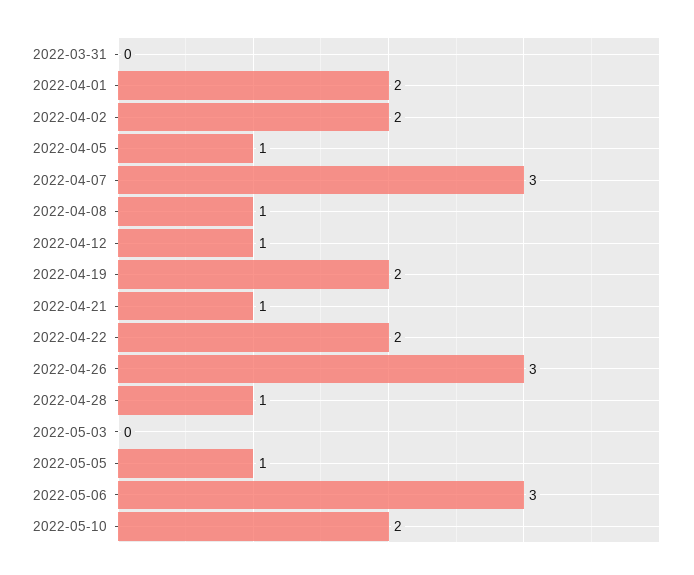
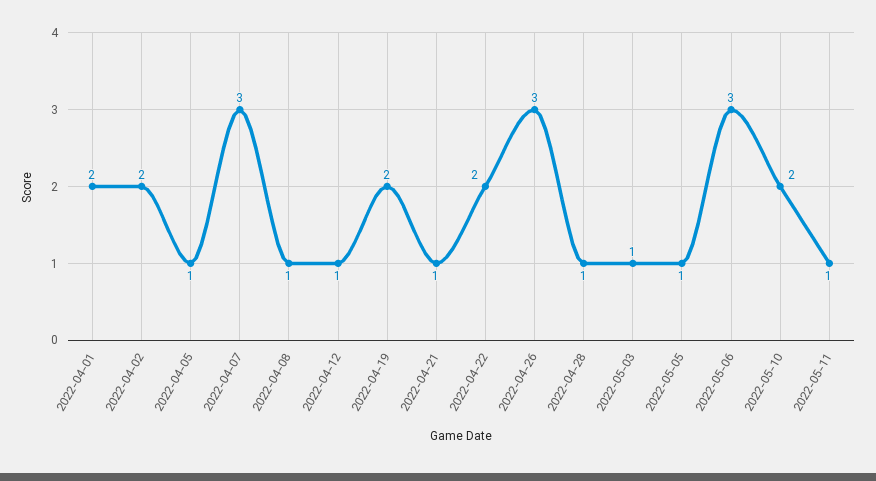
2022-03-31: 0 -> none
2022-05-03: 0 -> 1
2022-05-11: none -> 1

